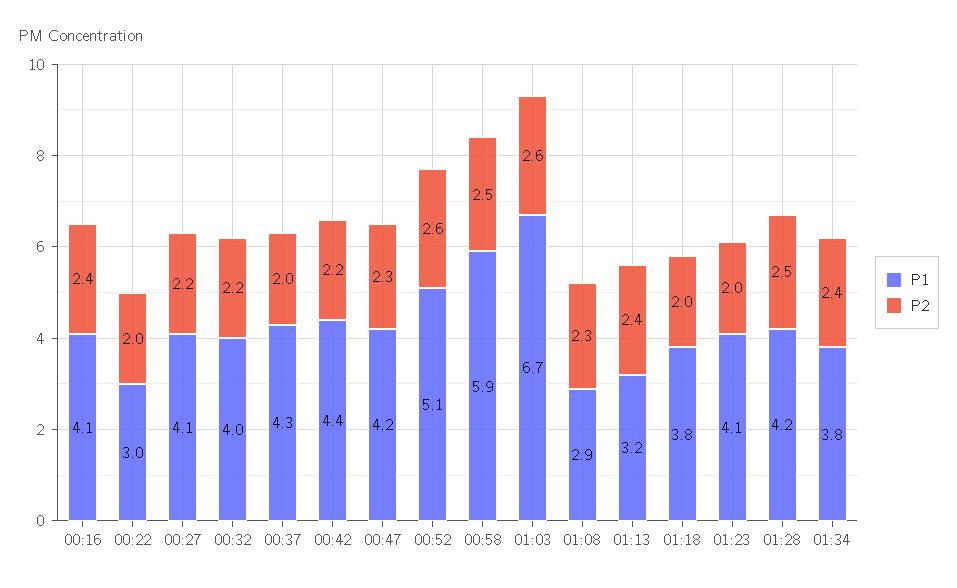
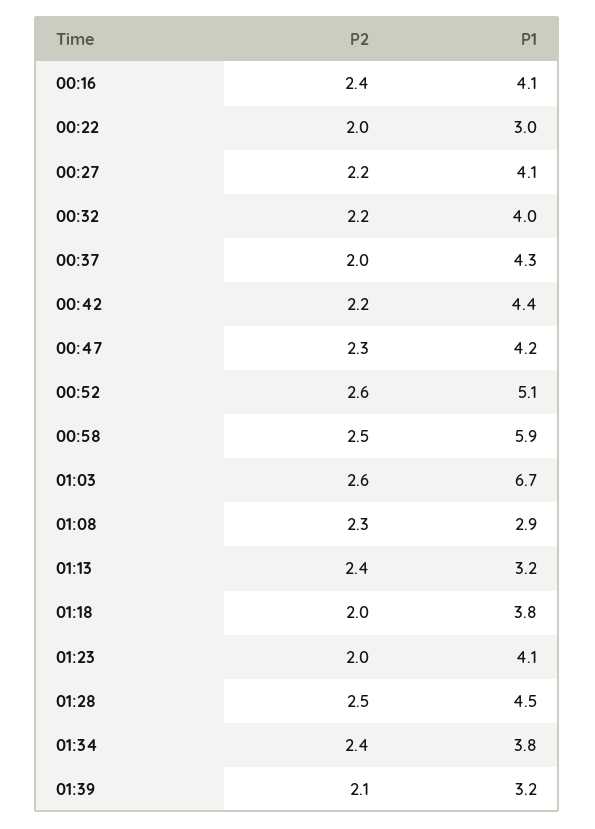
P1, 01:28: 4.2 -> 4.5
P2, 01:39: none -> 2.1
P1, 01:39: none -> 3.2

